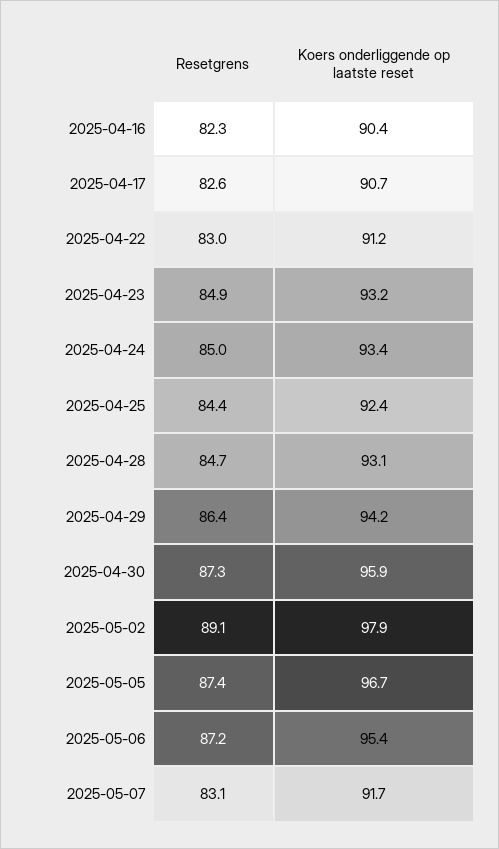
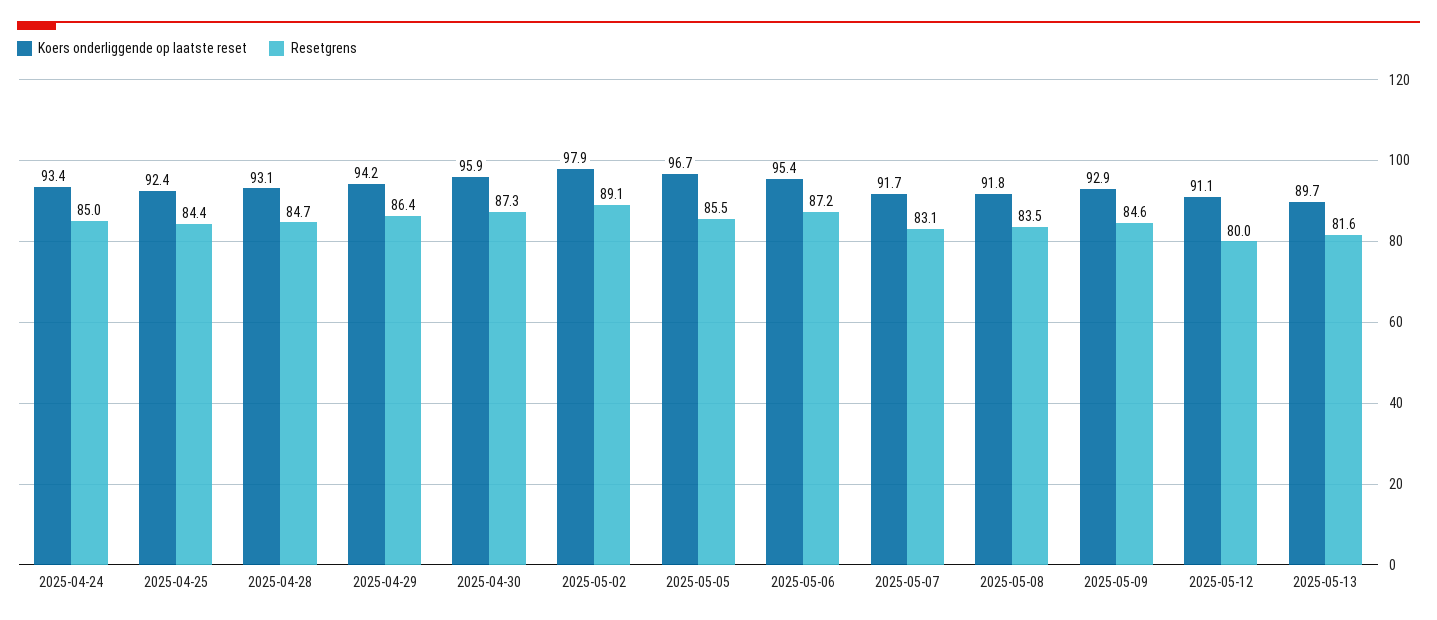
Resetgrens, 2025-04-16: 82.3 -> none
Koers onderliggende op laatste reset, 2025-04-16: 90.4 -> none
Resetgrens, 2025-04-17: 82.6 -> none
Koers onderliggende op laatste reset, 2025-04-17: 90.7 -> none
Resetgrens, 2025-04-22: 83 -> none
Koers onderliggende op laatste reset, 2025-04-22: 91.2 -> none
Resetgrens, 2025-04-23: 84.9 -> none
Koers onderliggende op laatste reset, 2025-04-23: 93.2 -> none
Resetgrens, 2025-05-05: 87.4 -> 85.5
Koers onderliggende op laatste reset, 2025-05-08: none -> 91.8
Resetgrens, 2025-05-08: none -> 83.5
Koers onderliggende op laatste reset, 2025-05-09: none -> 92.9
Resetgrens, 2025-05-09: none -> 84.6
Koers onderliggende op laatste reset, 2025-05-12: none -> 91.1
Resetgrens, 2025-05-12: none -> 80
Koers onderliggende op laatste reset, 2025-05-13: none -> 89.7
Resetgrens, 2025-05-13: none -> 81.6

